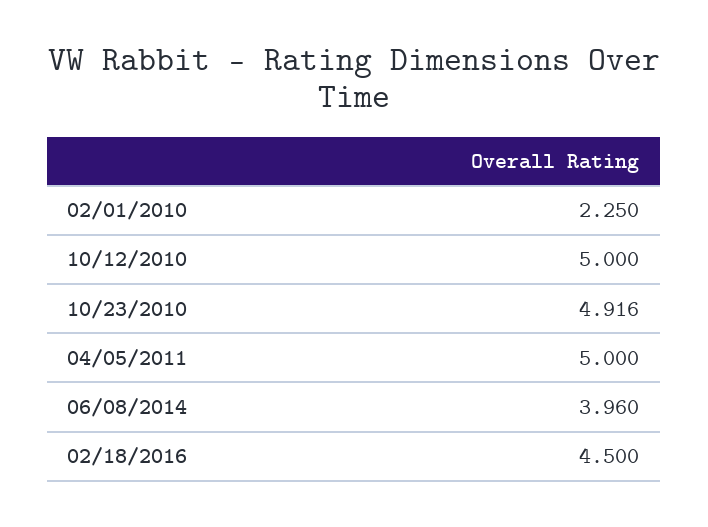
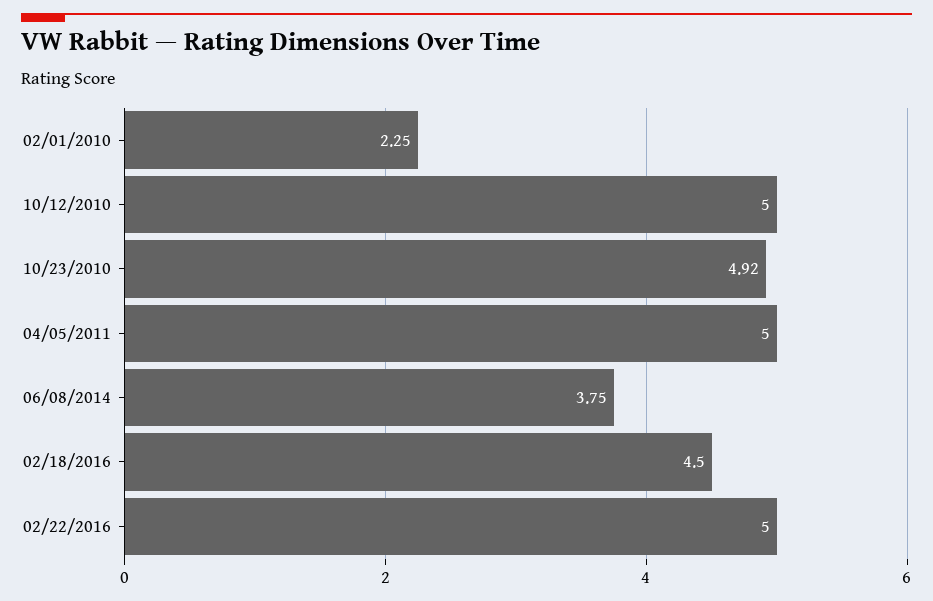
06/08/2014: 3.96 -> 3.75
02/22/2016: none -> 5

